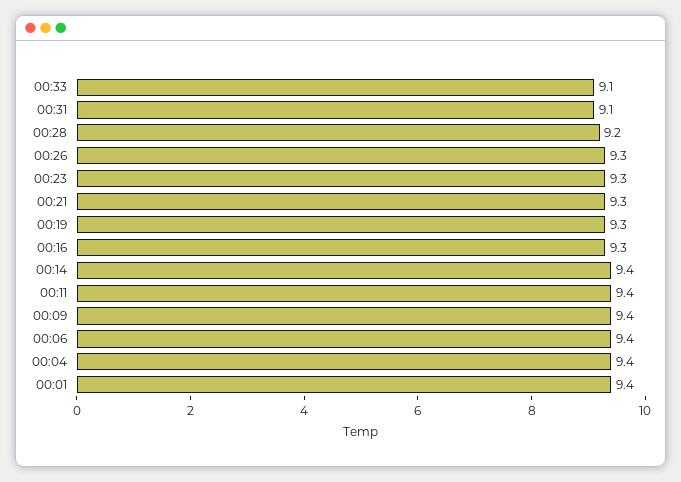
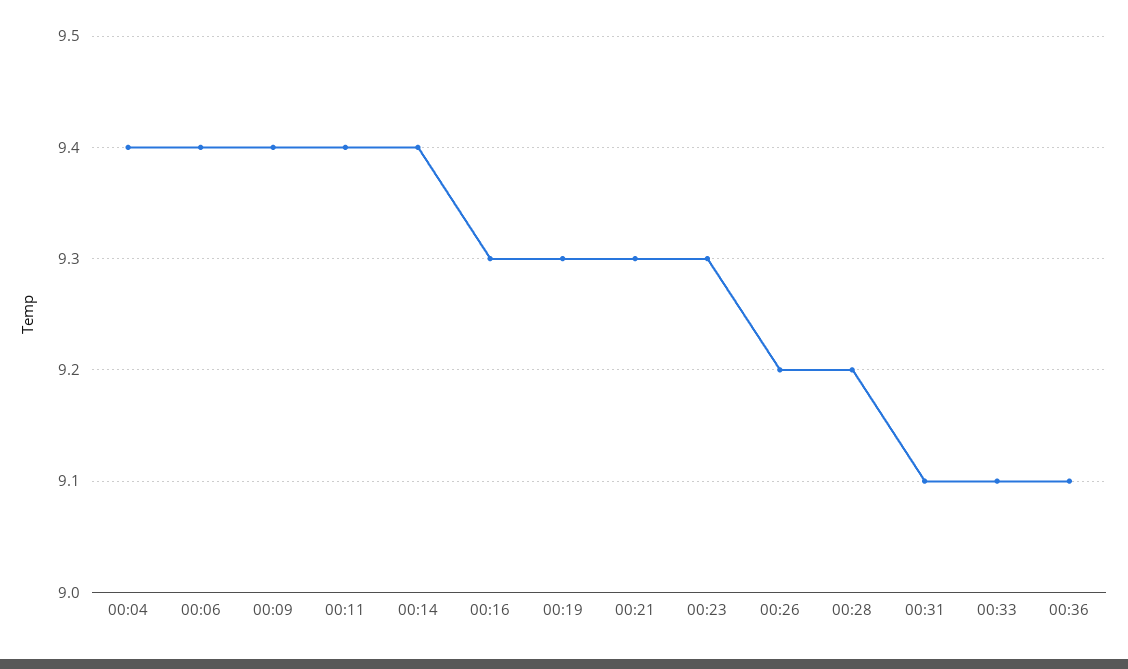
00:26: 9.3 -> 9.2
00:01: 9.4 -> none
00:36: none -> 9.1

